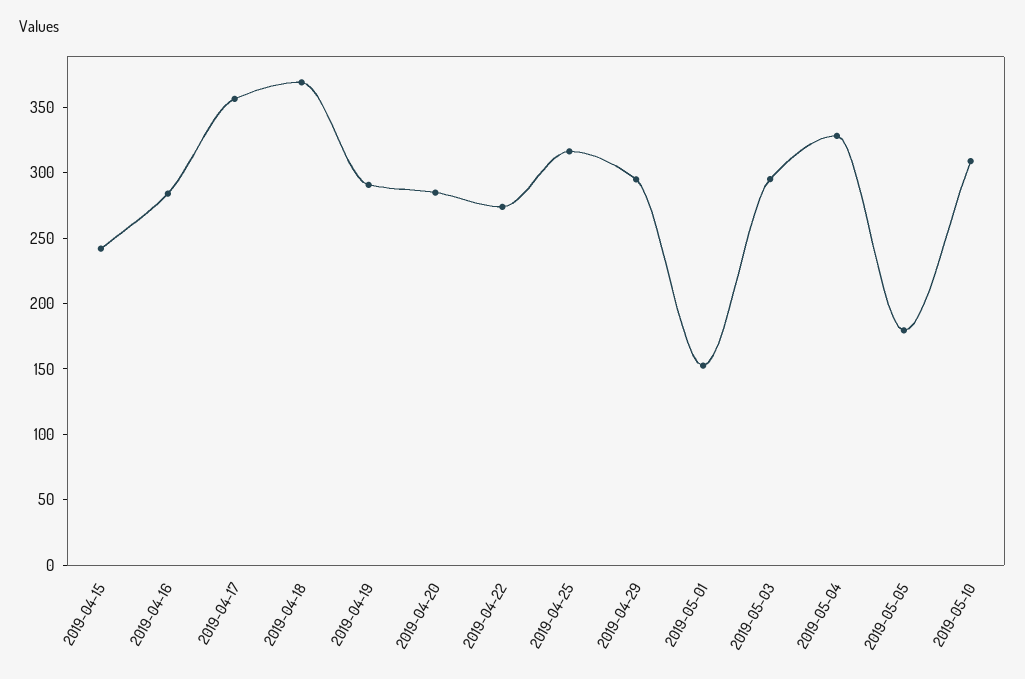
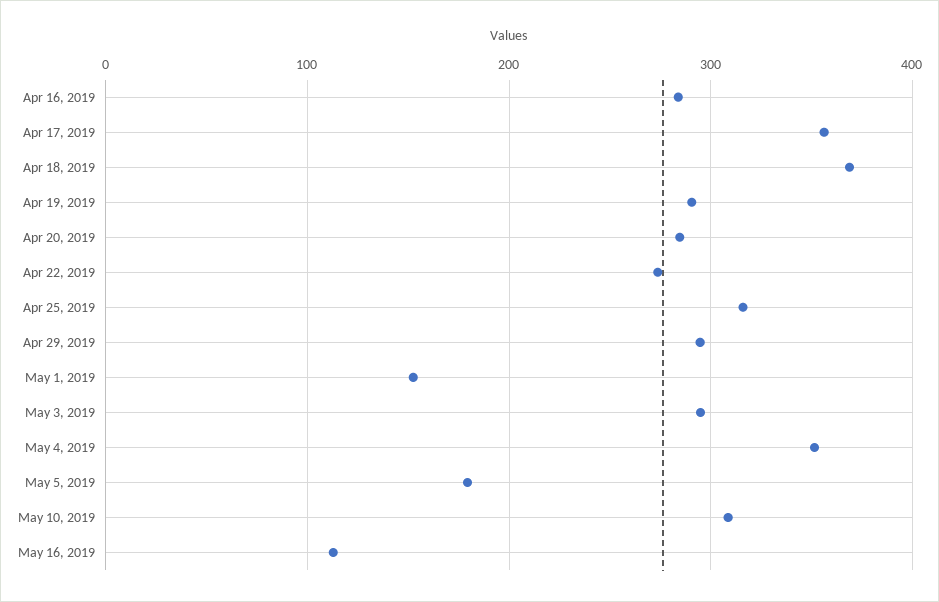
2019-04-15: 240 -> none
2019-05-04: 330 -> 350
May 16, 2019: none -> 110

